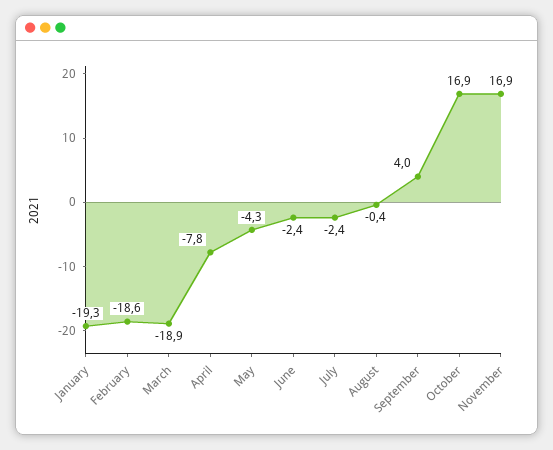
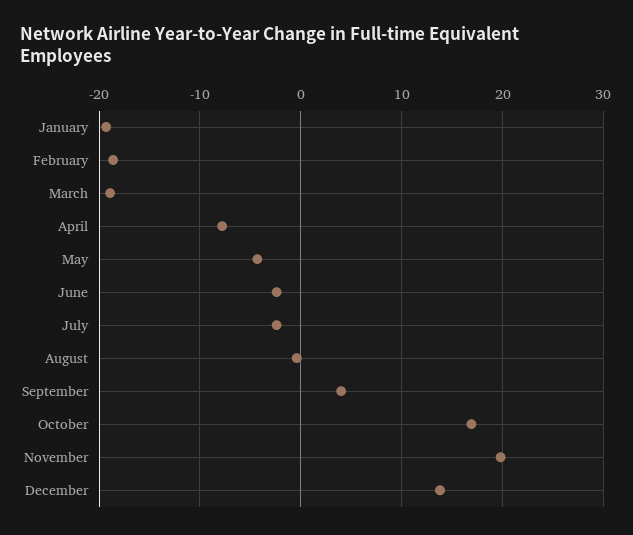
November: 16.9 -> 20
December: none -> 14

